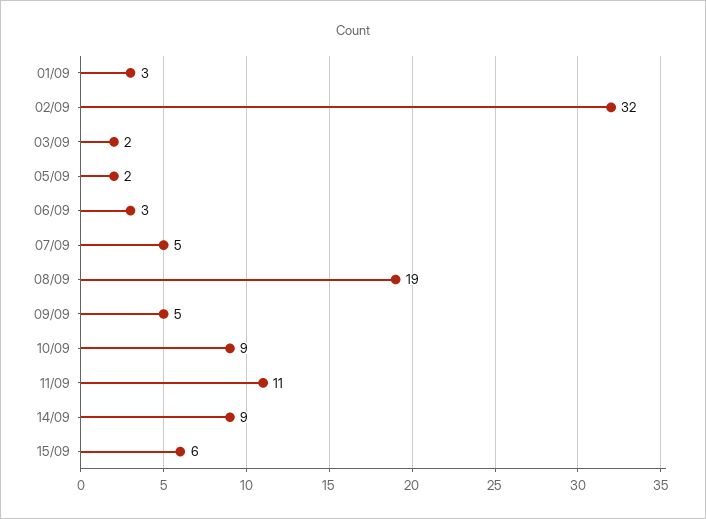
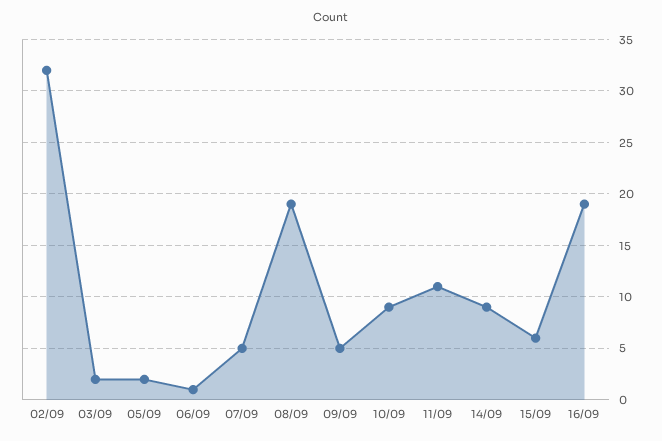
01/09: 3 -> none
06/09: 3 -> 1
16/09: none -> 19

